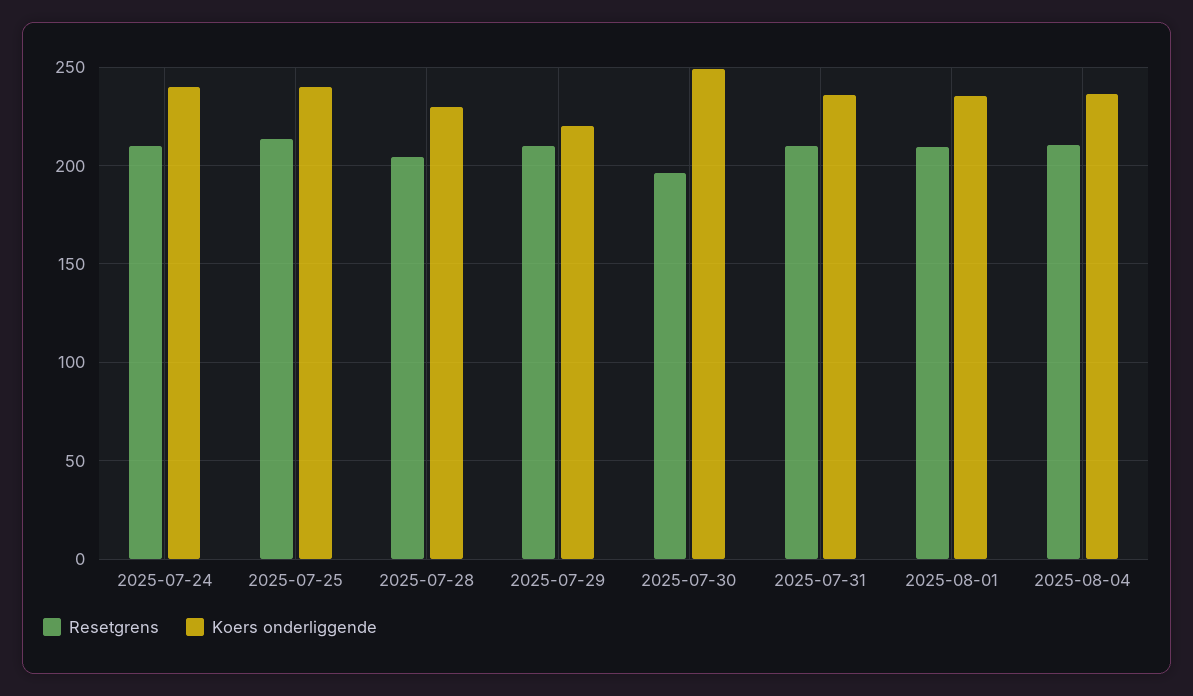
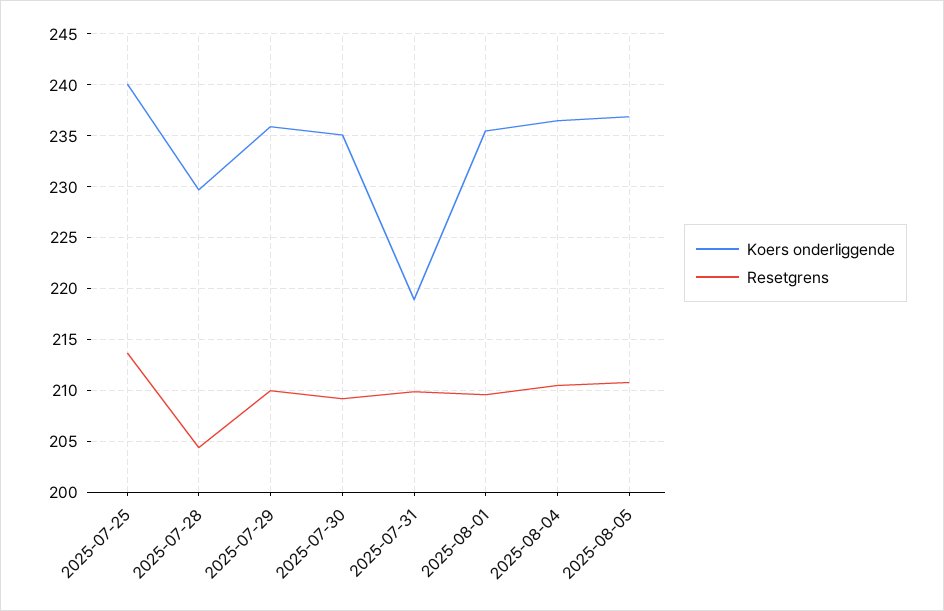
Resetgrens, 2025-07-24: 210 -> none
Koers onderliggende, 2025-07-24: 240 -> none
Koers onderliggende, 2025-07-29: 220 -> 236
Resetgrens, 2025-07-30: 195 -> 209
Koers onderliggende, 2025-07-30: 250 -> 235
Koers onderliggende, 2025-07-31: 235 -> 219
Koers onderliggende, 2025-08-05: none -> 237
Resetgrens, 2025-08-05: none -> 211

